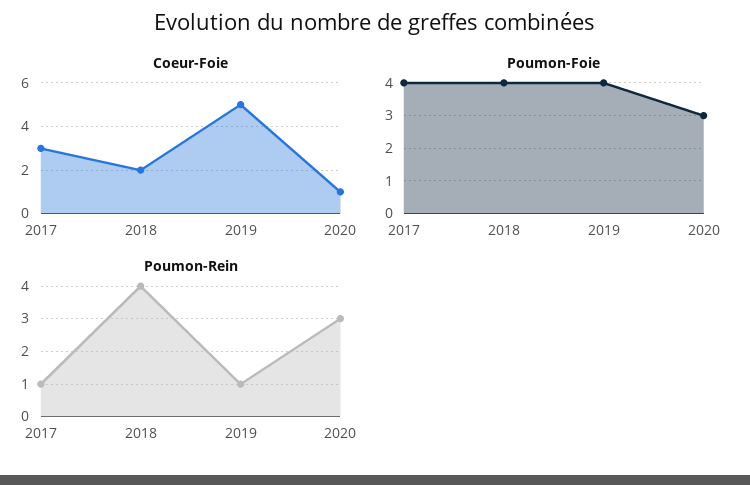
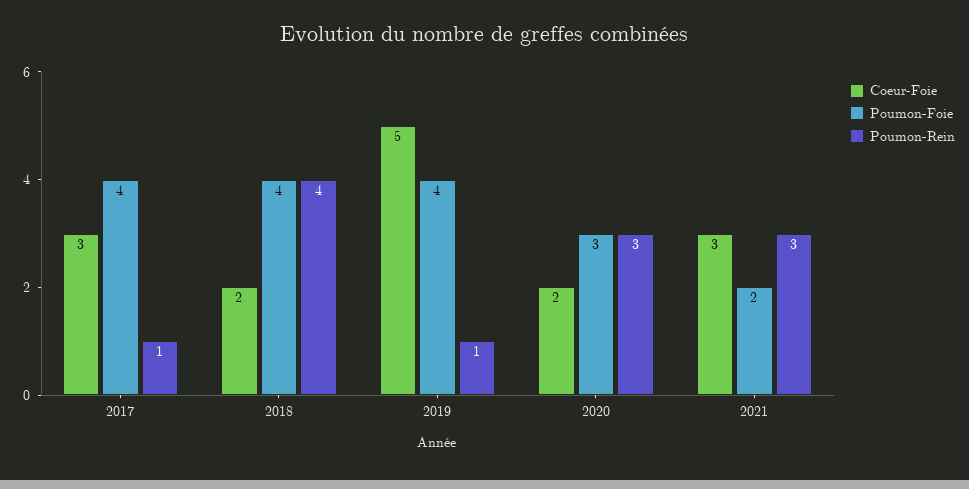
Coeur-Foie, 2020: 1 -> 2
Coeur-Foie, 2021: none -> 3
Poumon-Foie, 2021: none -> 2
Poumon-Rein, 2021: none -> 3

